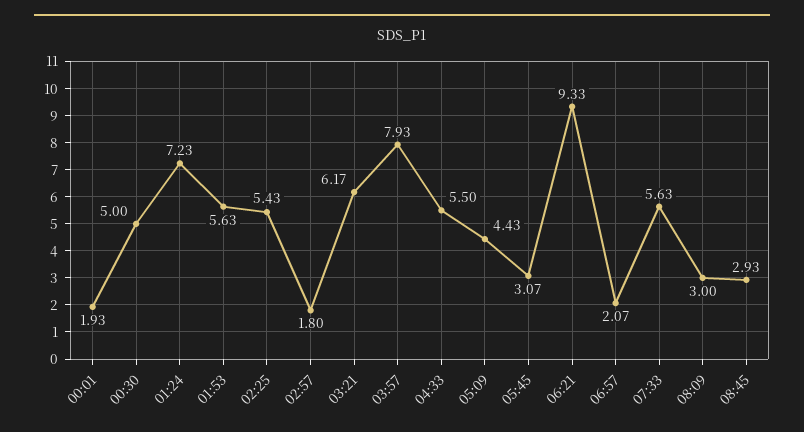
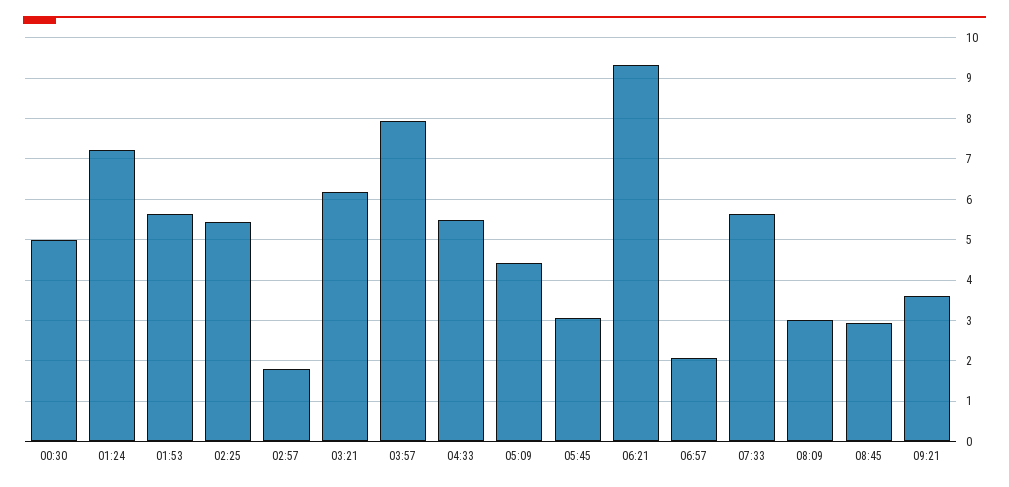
00:01: 1.93 -> none
09:21: none -> 3.6

